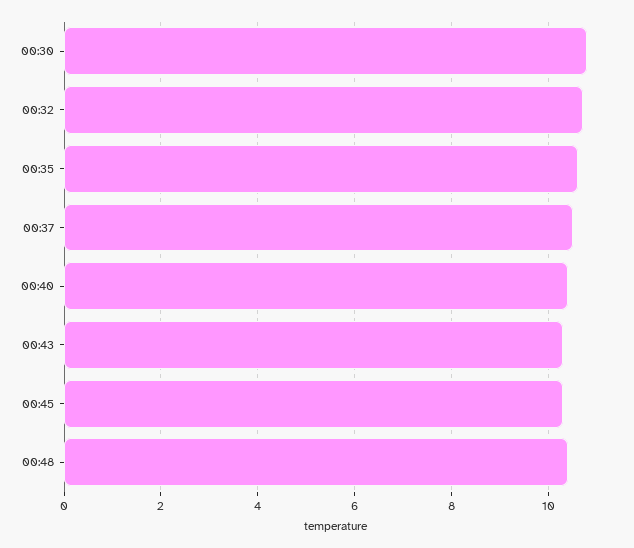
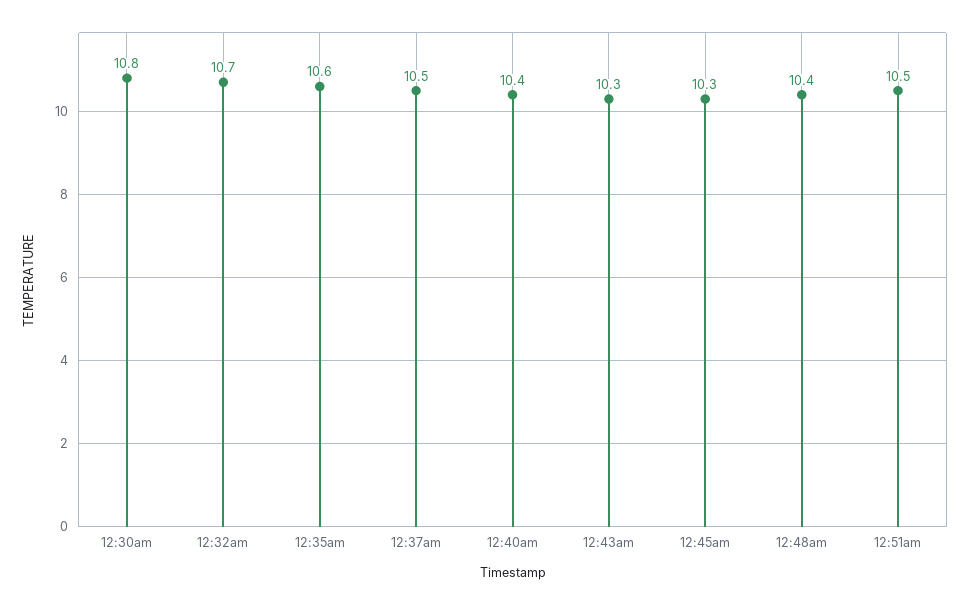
12:51am: none -> 10.5

